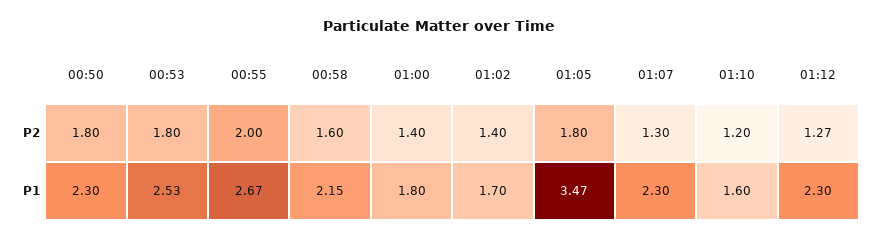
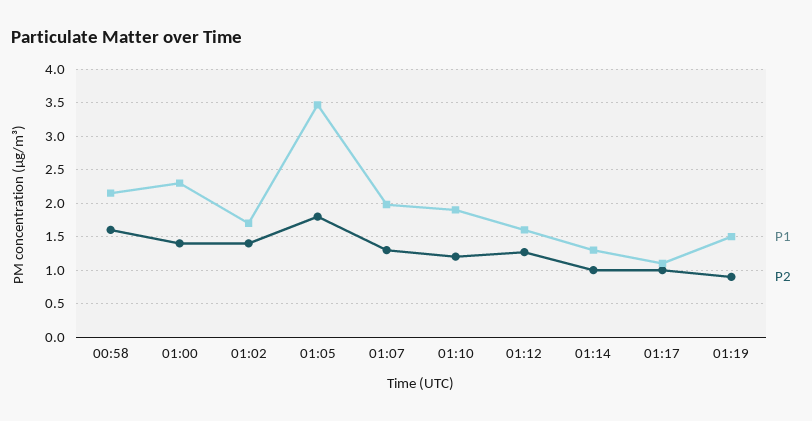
P2, 00:50: 1.8 -> none
P2, 00:53: 1.8 -> none
P2, 00:55: 2 -> none
P1, 00:50: 2.3 -> none
P1, 00:53: 2.53 -> none
P1, 00:55: 2.67 -> none
P1, 01:00: 1.8 -> 2.3
P1, 01:07: 2.3 -> 2
P1, 01:10: 1.6 -> 1.9
P1, 01:12: 2.3 -> 1.6
P1, 01:14: none -> 1.3
P2, 01:14: none -> 1
P1, 01:17: none -> 1.1
P2, 01:17: none -> 1
P1, 01:19: none -> 1.5
P2, 01:19: none -> 0.9

